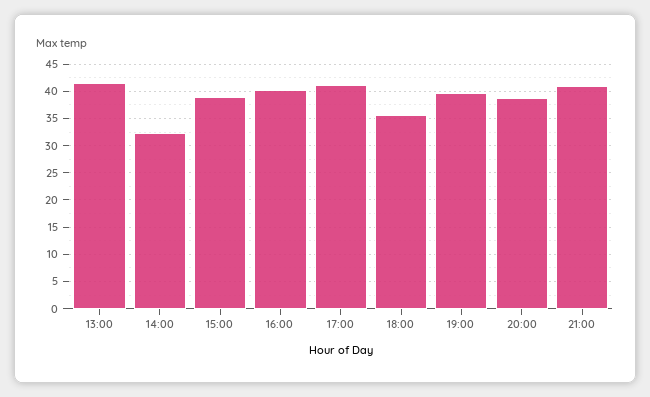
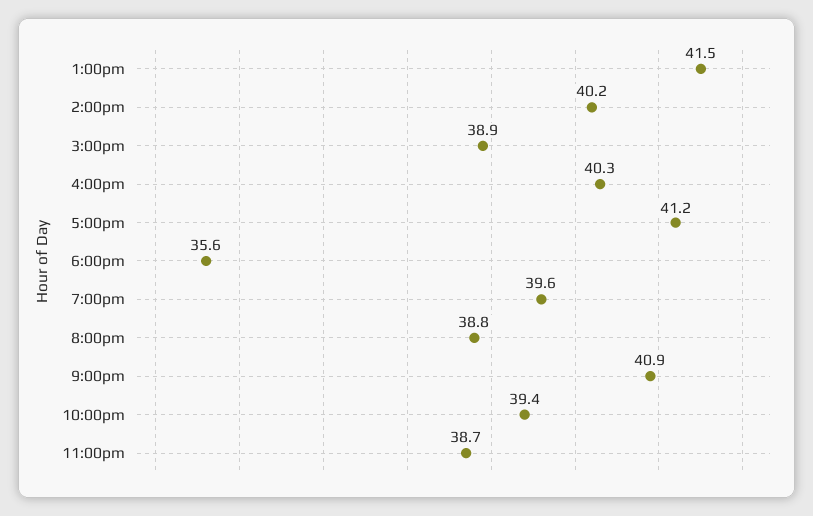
14:00: 32.5 -> 40.2
10:00pm: none -> 39.4
11:00pm: none -> 38.7

